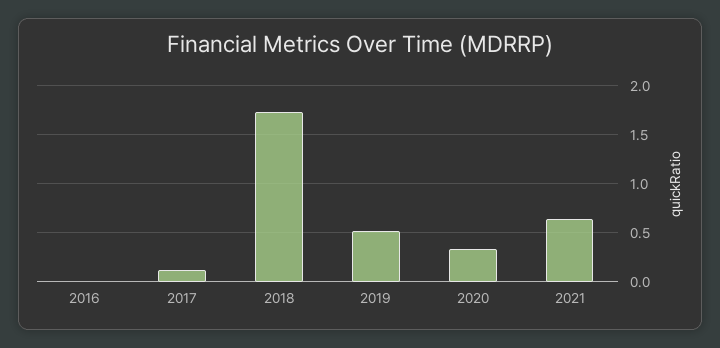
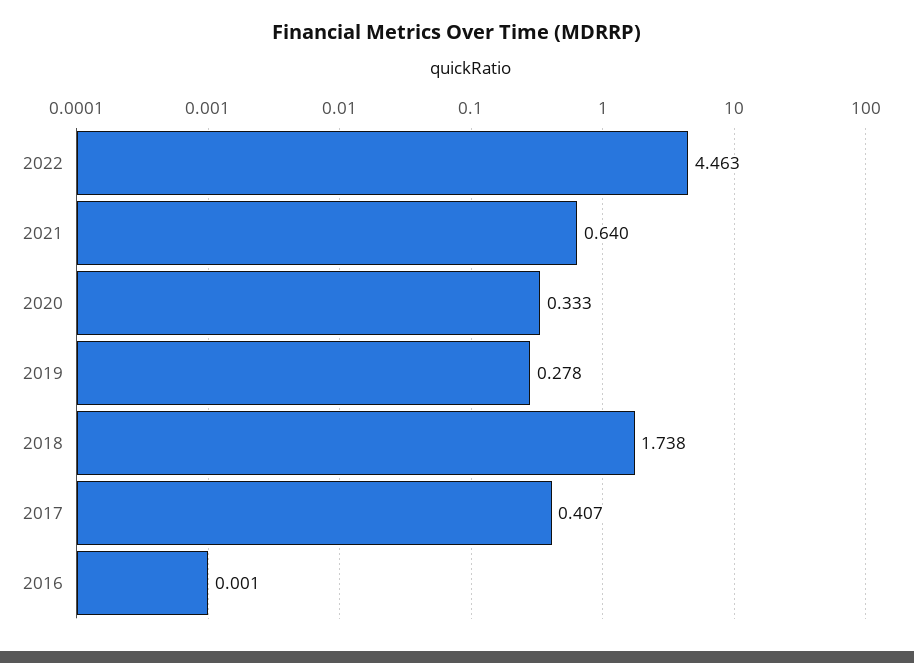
2017: 0.1 -> 0.407
2019: 0.5 -> 0.278
2022: none -> 4.463

